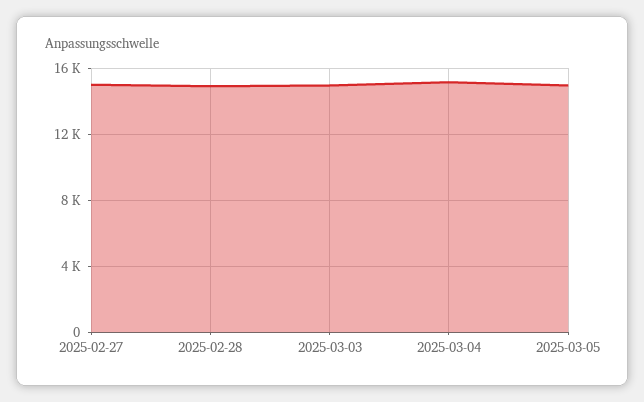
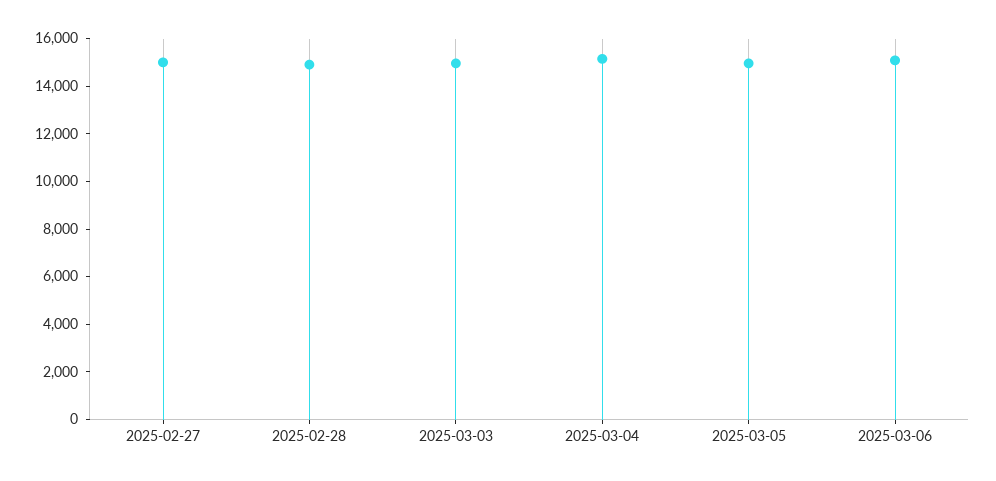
2025-03-06: none -> 15000

